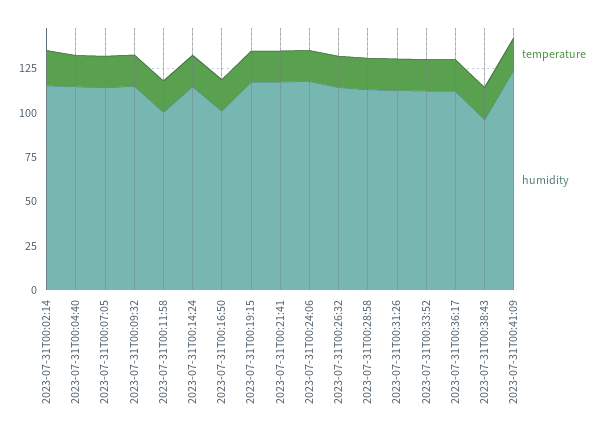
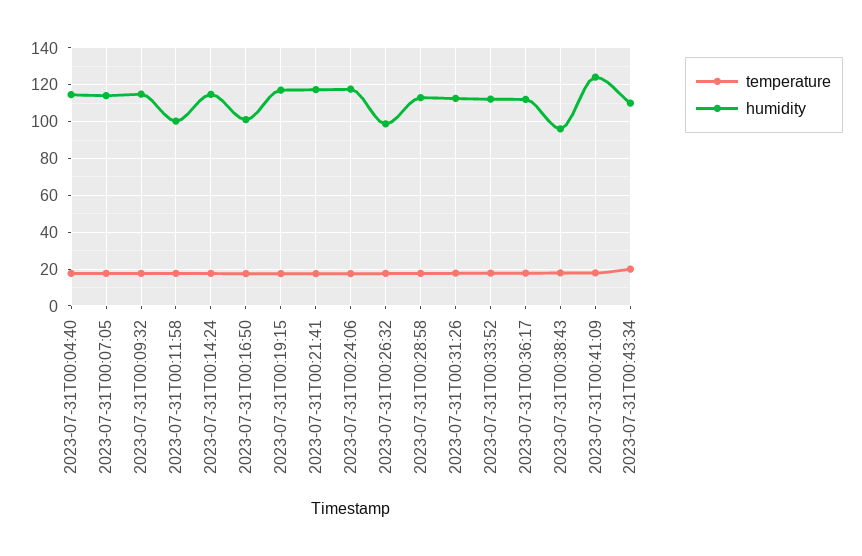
temperature, 2023-07-31T00:02:14: 20 -> none
humidity, 2023-07-31T00:02:14: 115 -> none
humidity, 2023-07-31T00:26:32: 115 -> 100
temperature, 2023-07-31T00:43:34: none -> 20
humidity, 2023-07-31T00:43:34: none -> 110

